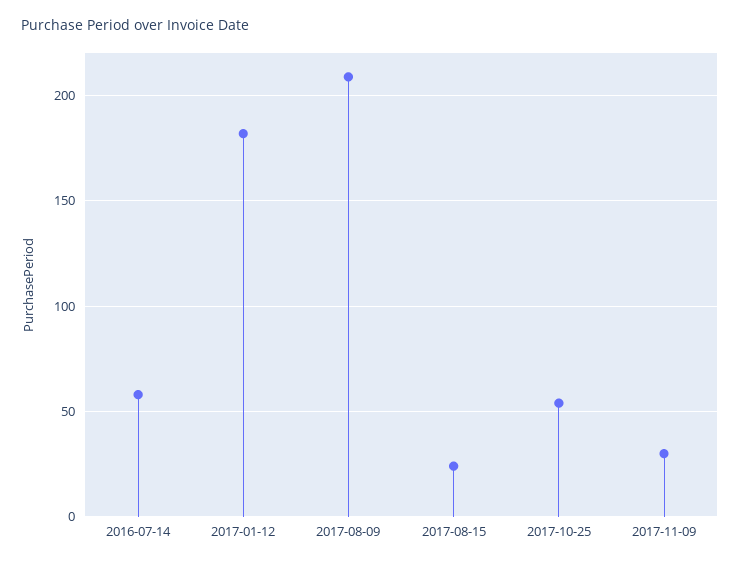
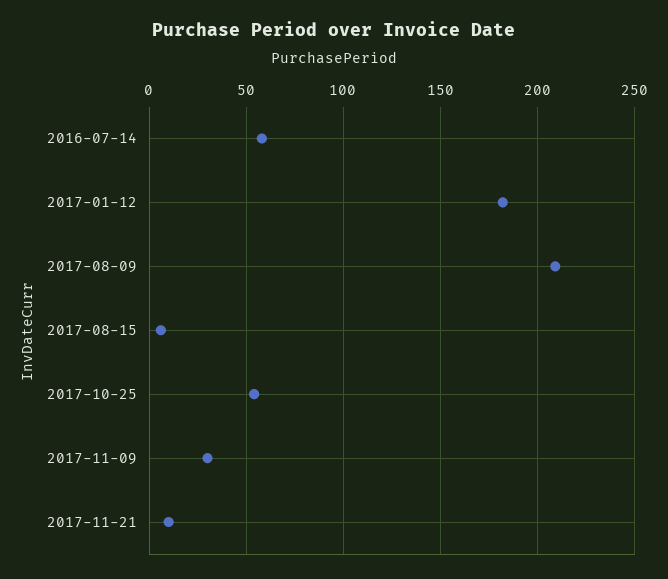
2017-08-15: 25 -> 5
2017-11-21: none -> 10

